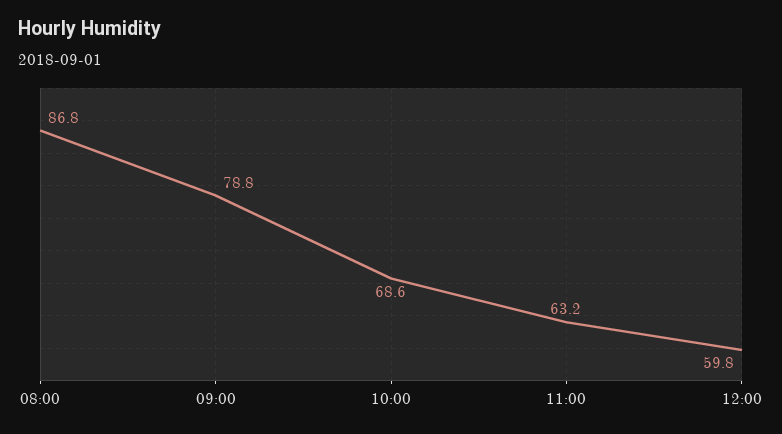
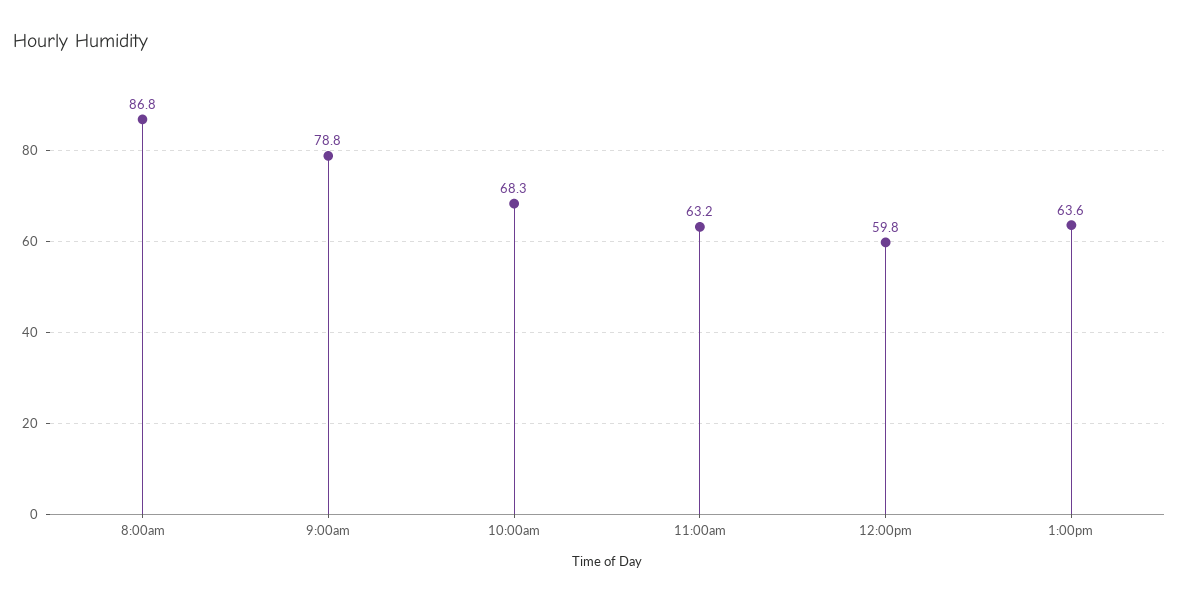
10:00: 68.6 -> 68.3
1:00pm: none -> 63.6

